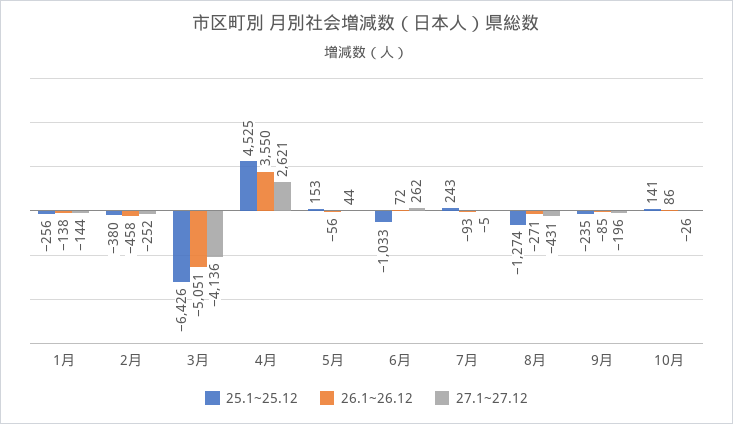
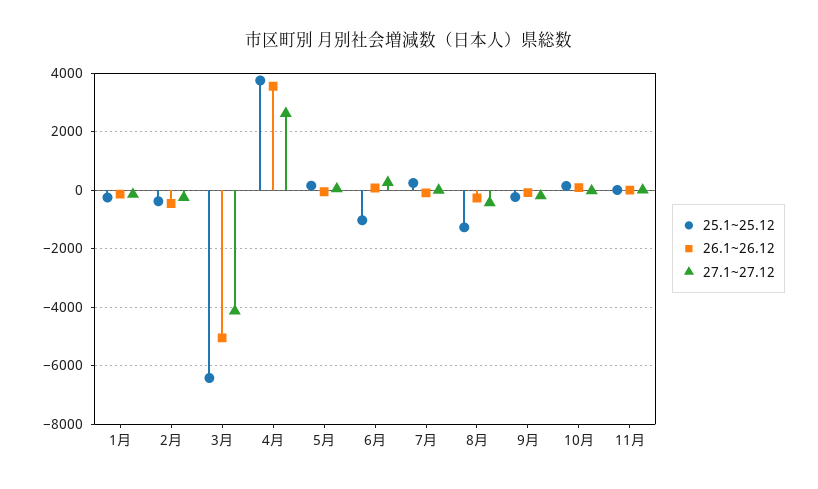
25.1~25.12, 4月: 4525 -> 3750
25.1~25.12, 11月: none -> 0
26.1~26.12, 11月: none -> 0
27.1~27.12, 11月: none -> 0

